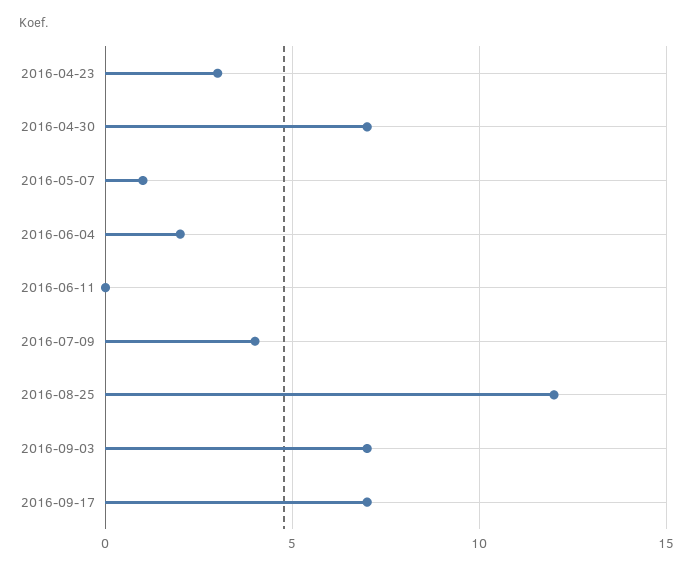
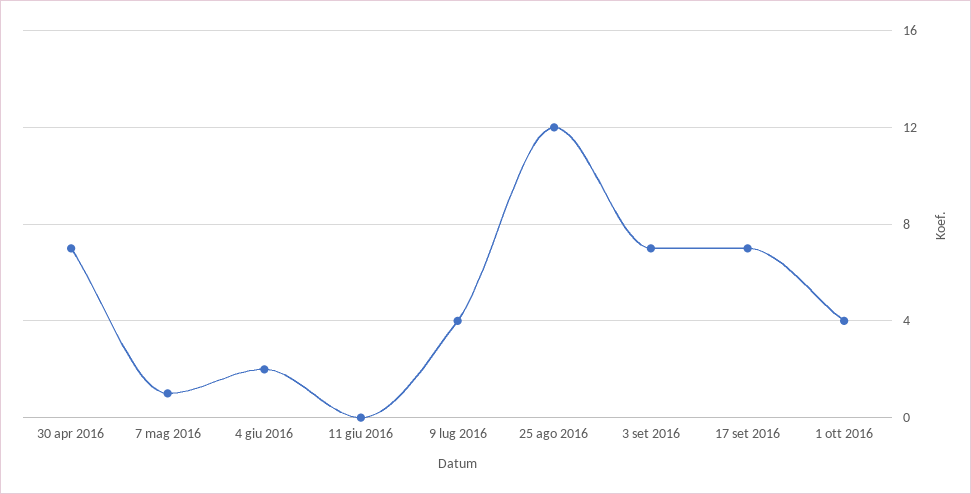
2016-04-23: 3 -> none
1 ott 2016: none -> 4

